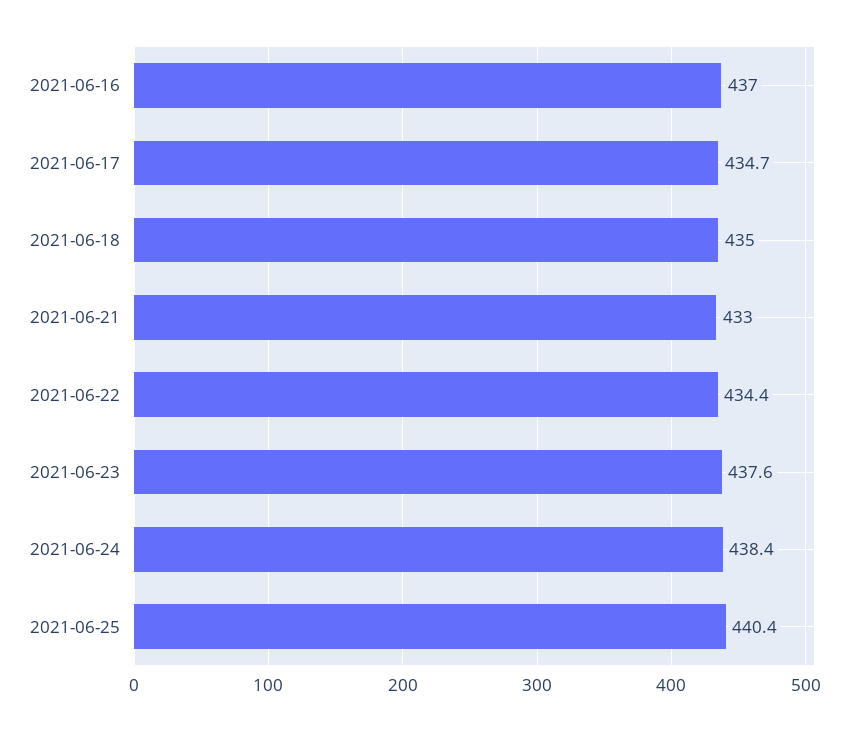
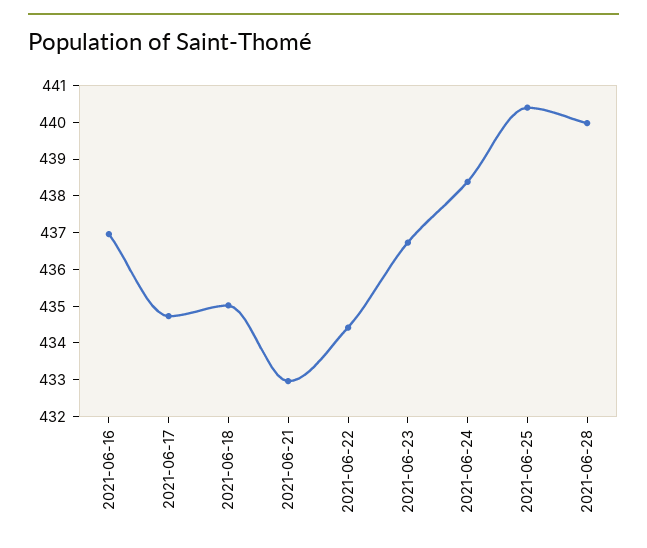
2021-06-23: 437.6 -> 436.75
2021-06-28: none -> 440

